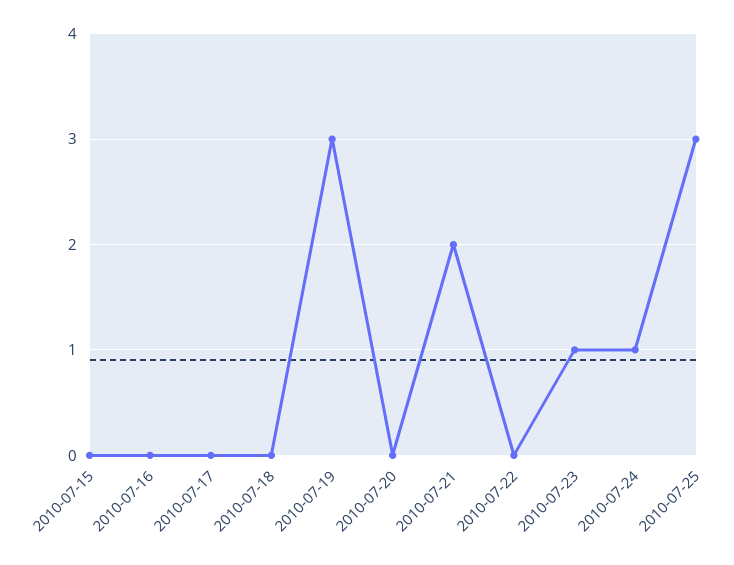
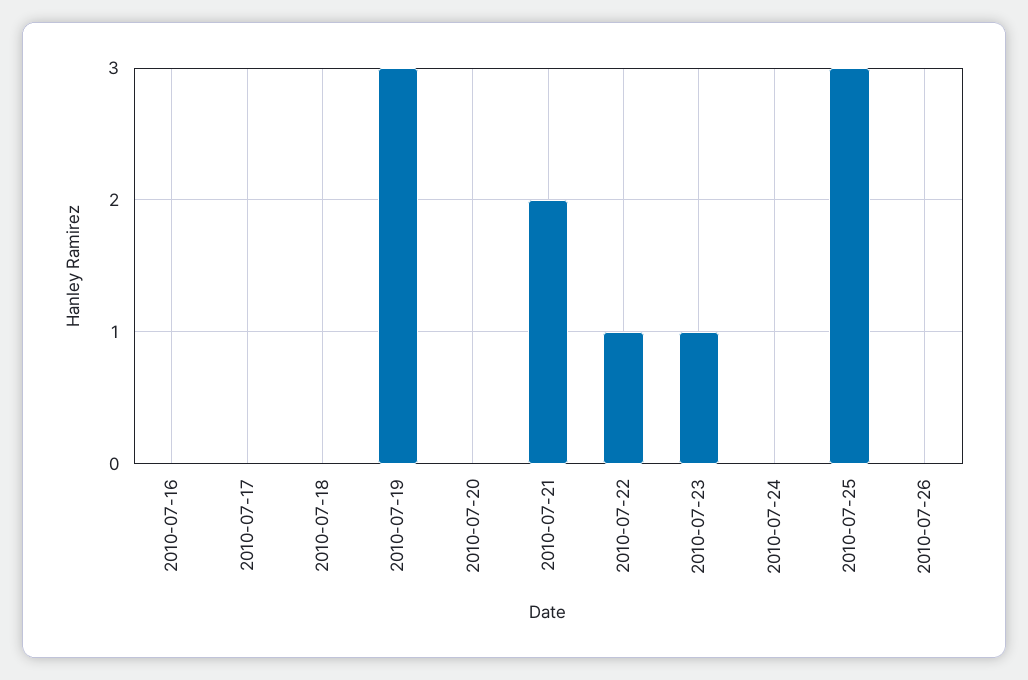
2010-07-15: 0 -> none
2010-07-22: 0 -> 1
2010-07-24: 1 -> 0
2010-07-26: none -> 0

